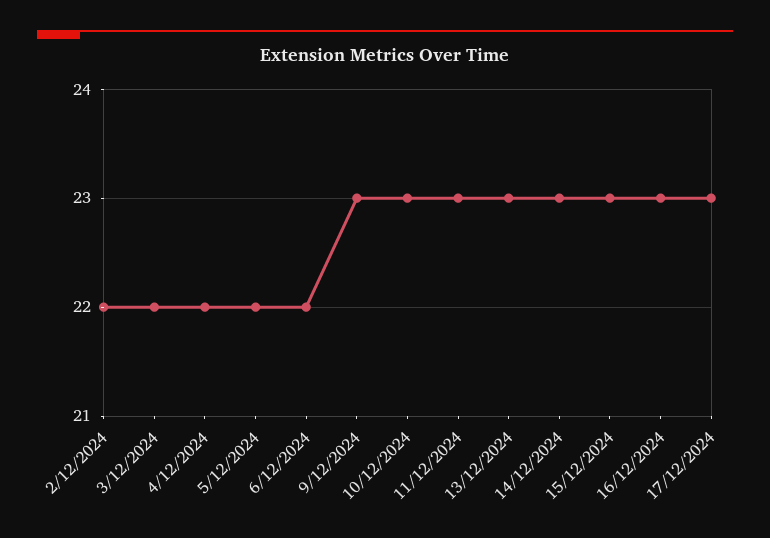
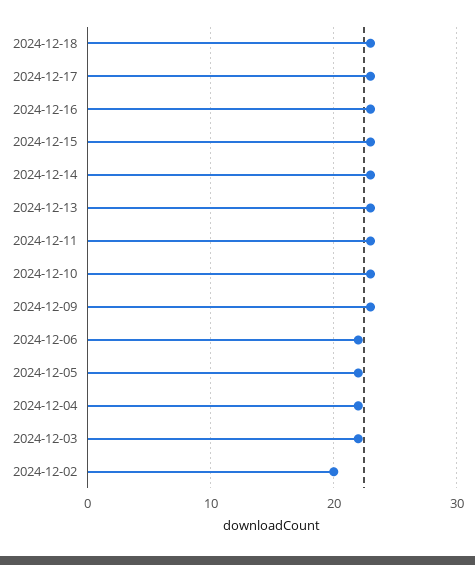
2/12/2024: 22 -> 20
2024-12-18: none -> 23

